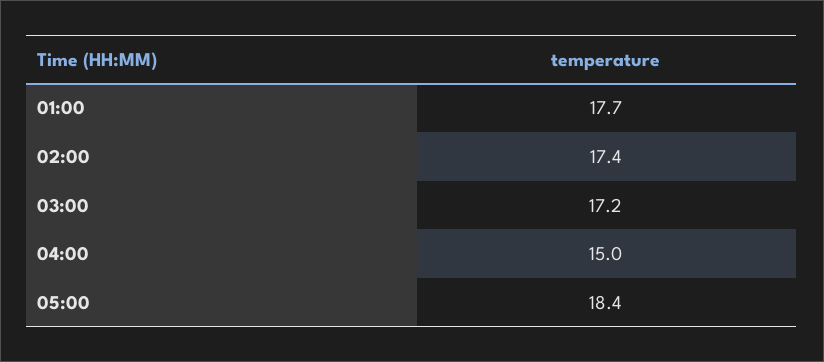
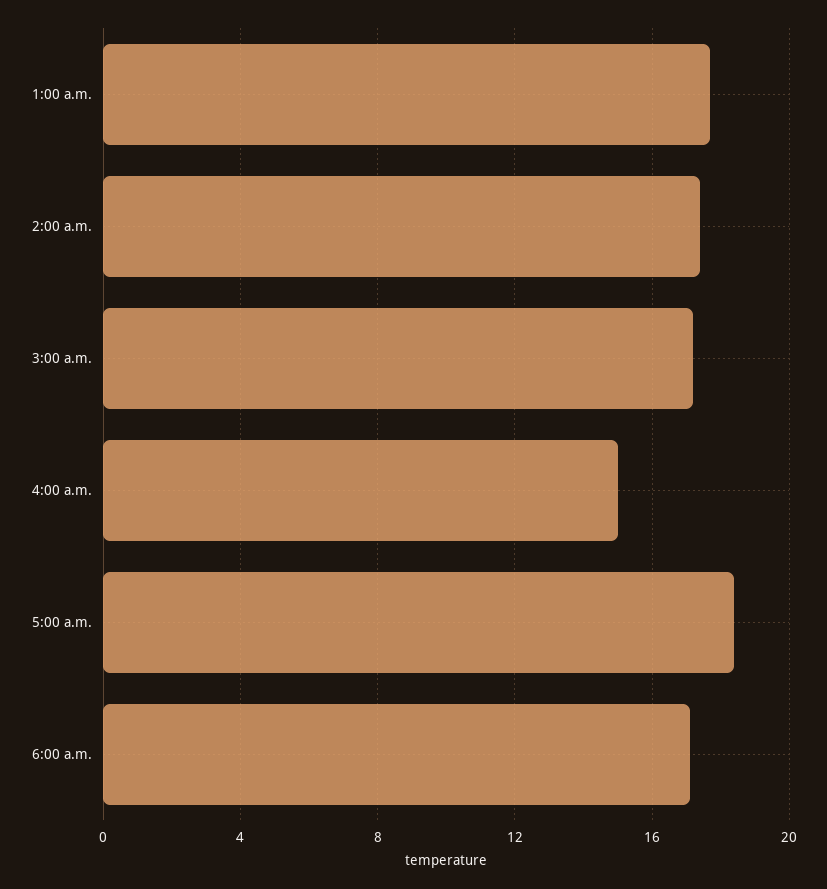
6:00 a.m.: none -> 17

